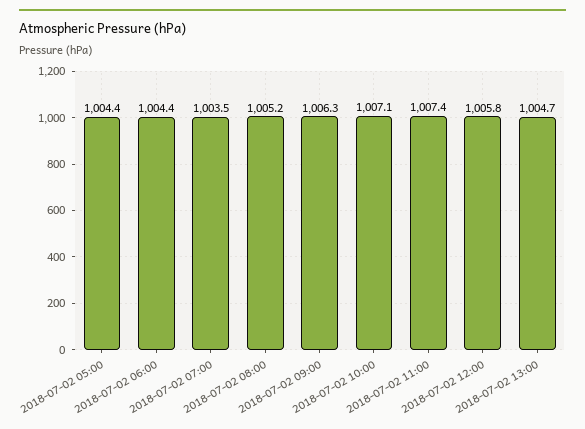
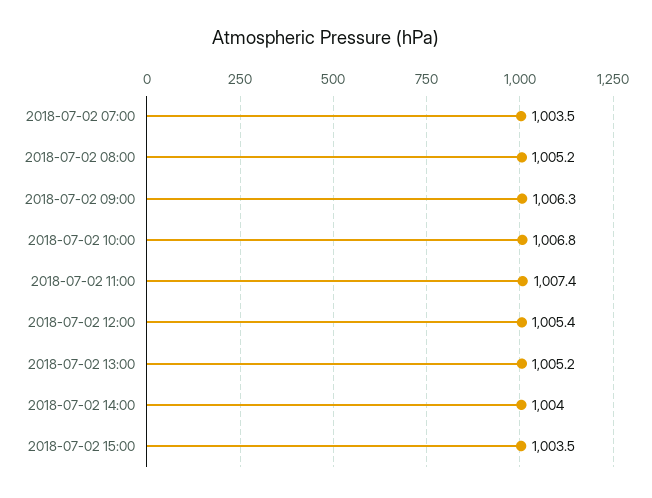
2018-07-02 05:00: 1004.4 -> none
2018-07-02 06:00: 1004.4 -> none
2018-07-02 10:00: 1007.1 -> 1006.8
2018-07-02 12:00: 1005.8 -> 1005.4
2018-07-02 13:00: 1004.7 -> 1005.2
2018-07-02 14:00: none -> 1004
2018-07-02 15:00: none -> 1003.5

